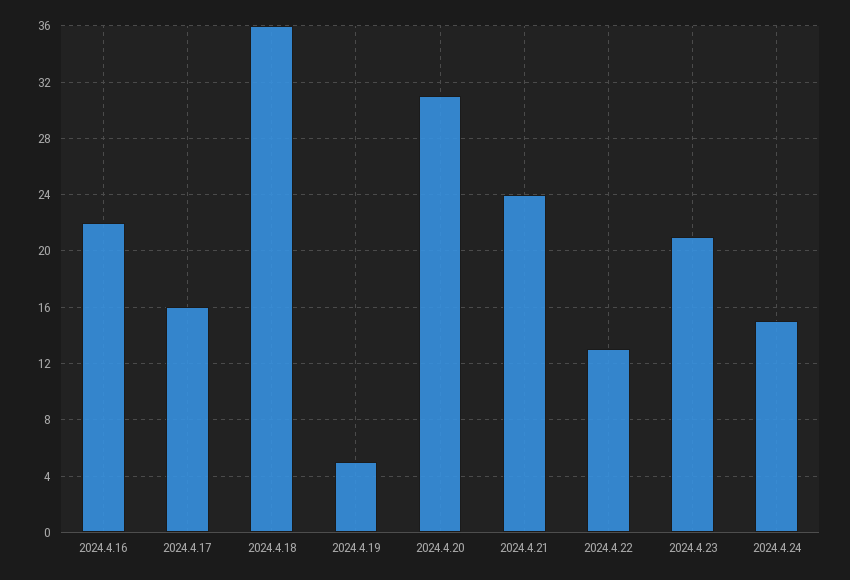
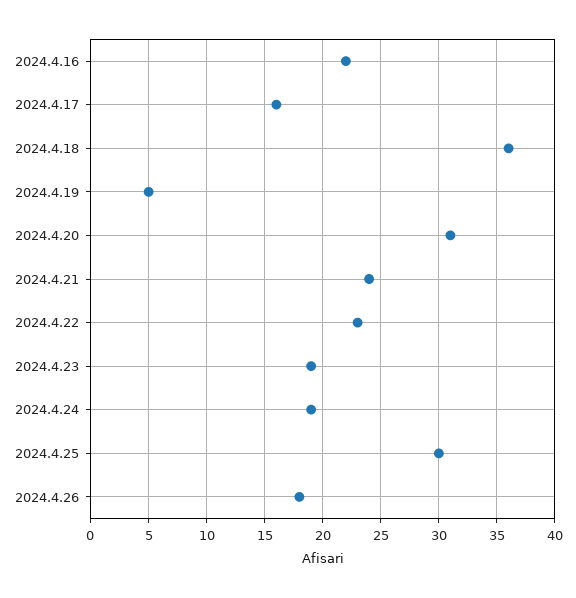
2024.4.22: 13 -> 23
2024.4.23: 21 -> 19
2024.4.24: 15 -> 19
2024.4.25: none -> 30
2024.4.26: none -> 18

